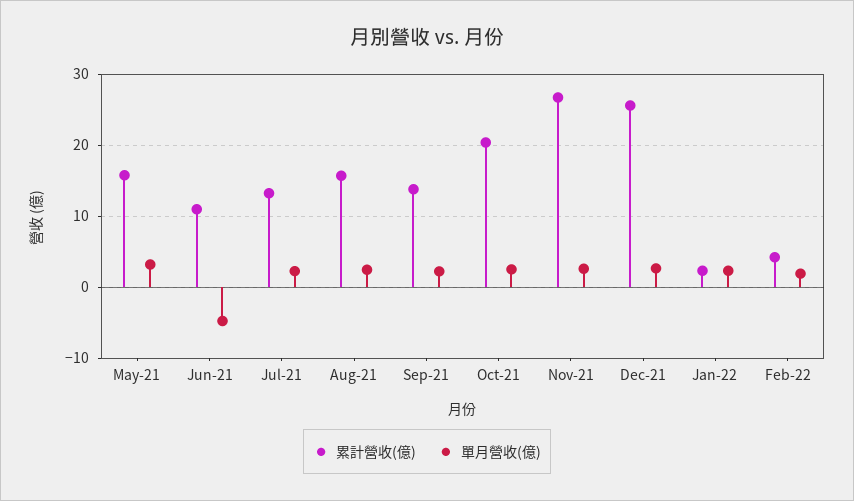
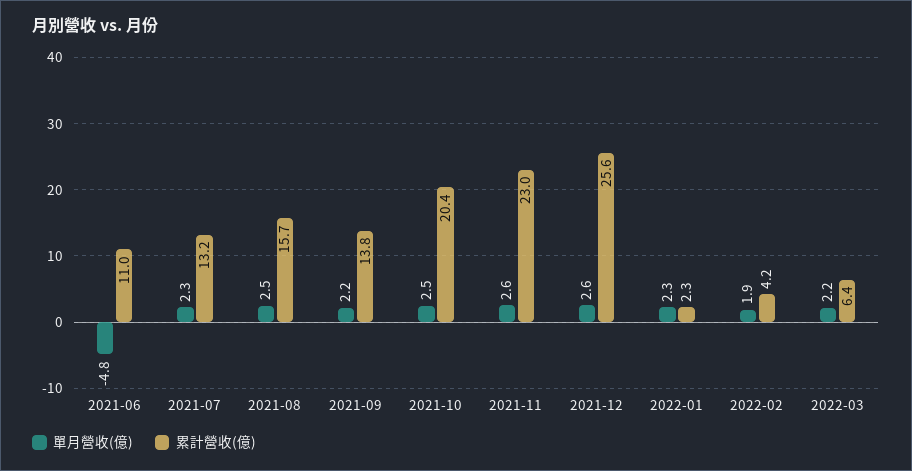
累計營收(億), May-21: 16 -> none
單月營收(億), May-21: 3 -> none
累計營收(億), Nov-21: 27 -> 23
單月營收(億), 2022-03: none -> 2.2
累計營收(億), 2022-03: none -> 6.4

